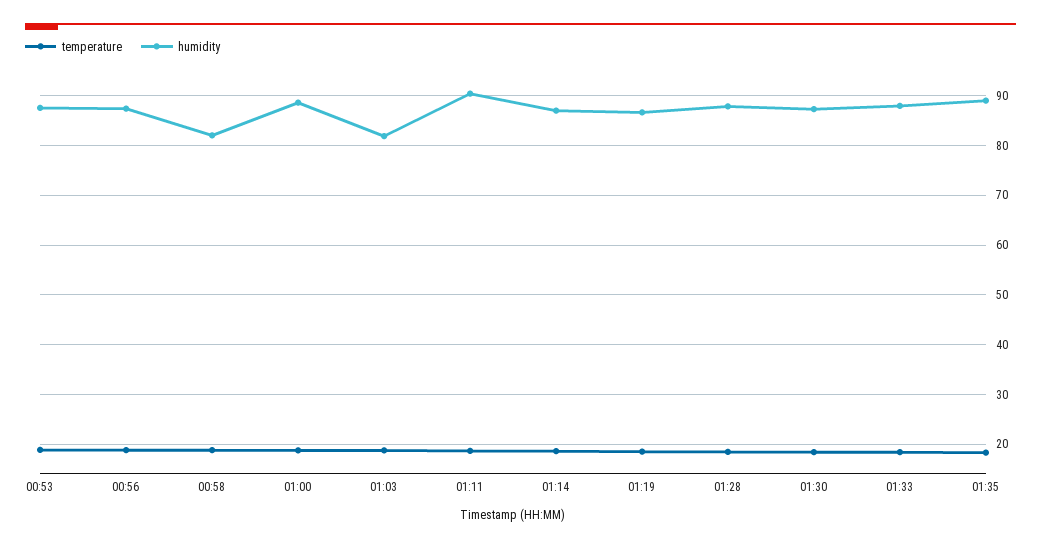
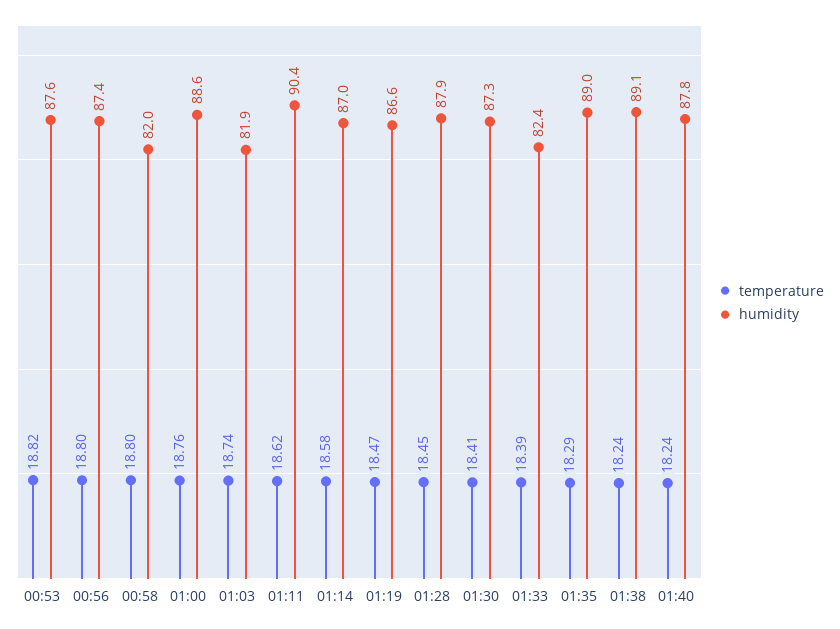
humidity, 01:33: 88 -> 82.4
temperature, 01:38: none -> 18.24
humidity, 01:38: none -> 89.1
temperature, 01:40: none -> 18.24
humidity, 01:40: none -> 87.8

